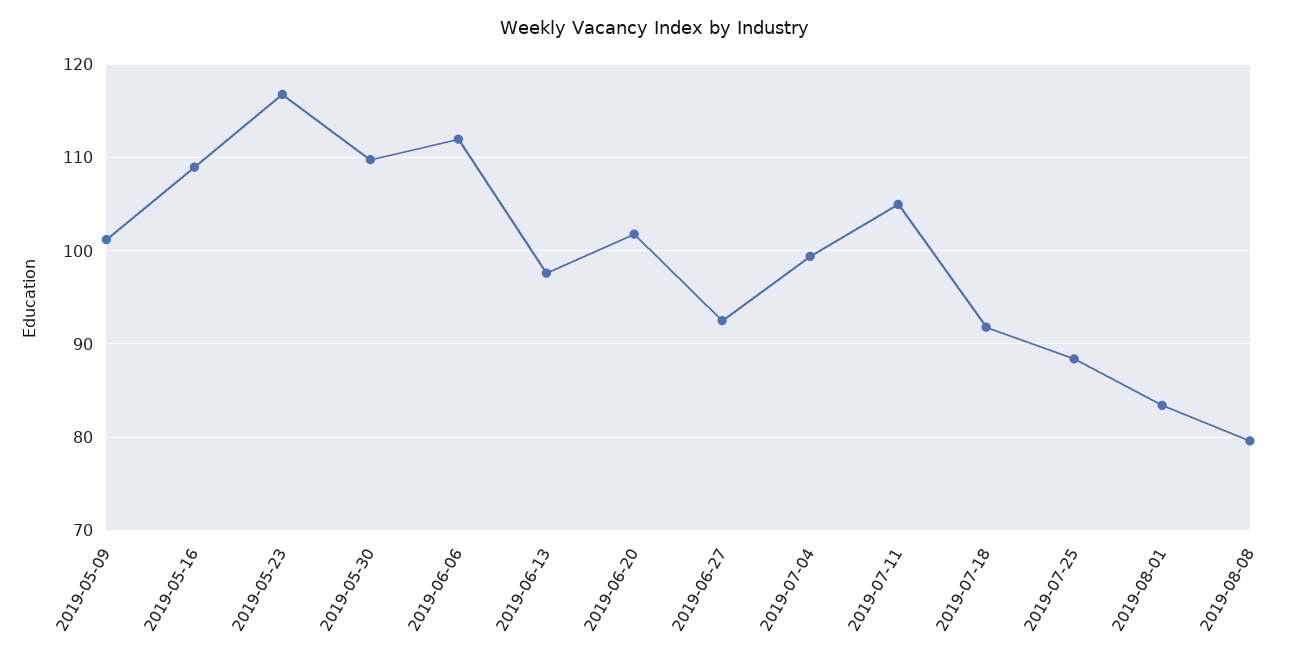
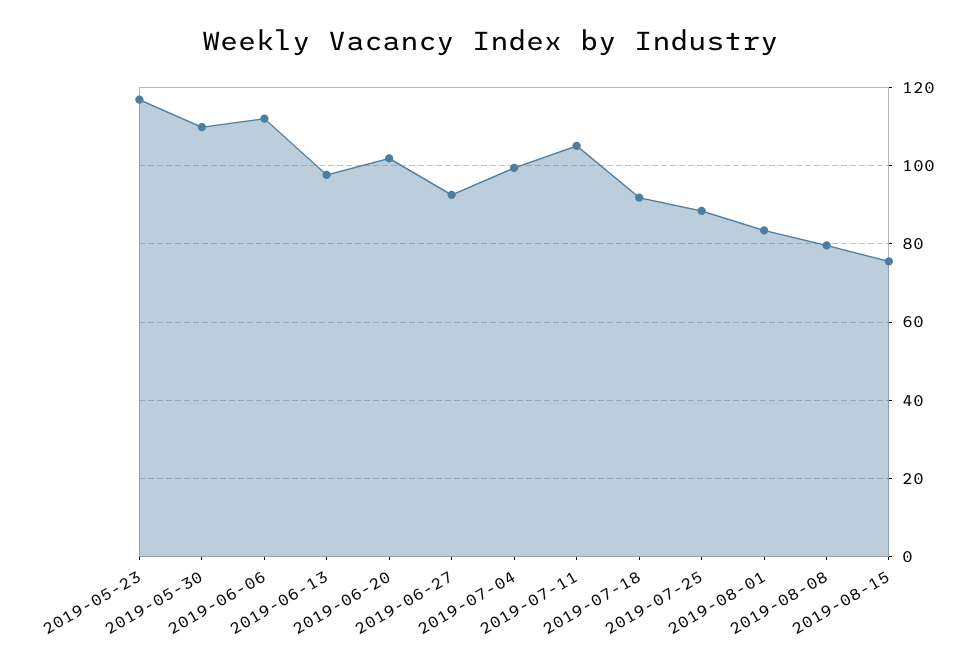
2019-05-09: 101 -> none
2019-05-16: 109 -> none
2019-08-15: none -> 76

